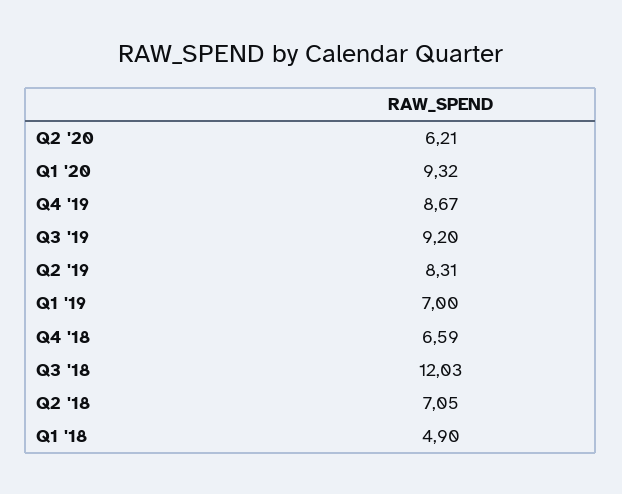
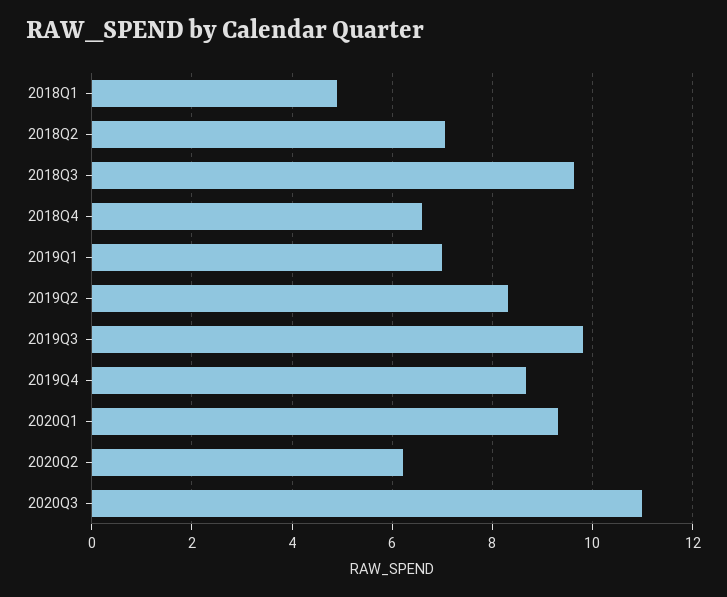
Q3 '19: 9.2 -> 9.8
Q3 '18: 12.03 -> 9.6
2020Q3: none -> 11

